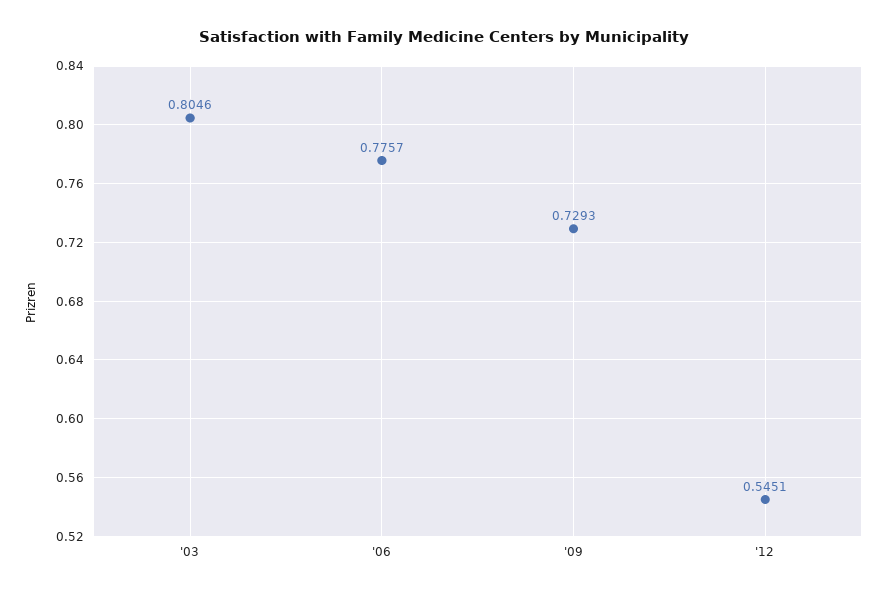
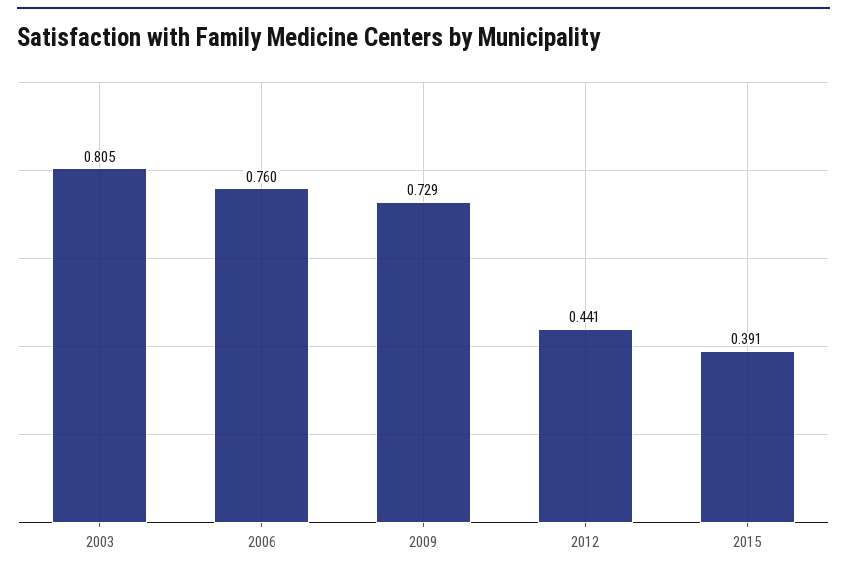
'06: 0.7757 -> 0.76
'12: 0.5451 -> 0.441
2015: none -> 0.391

